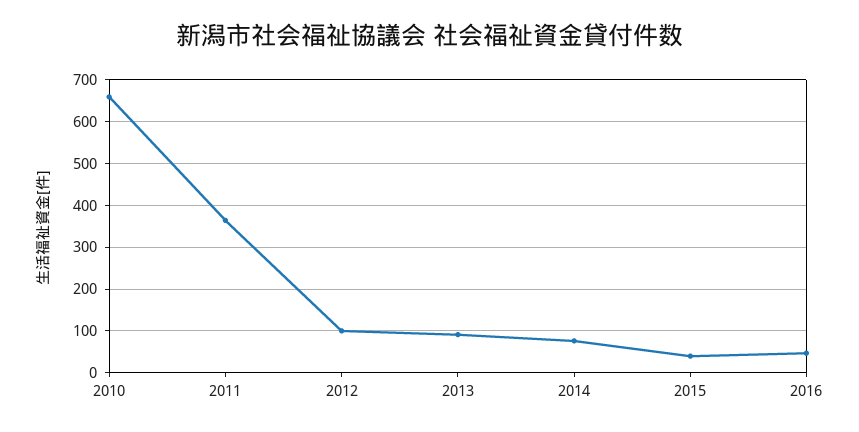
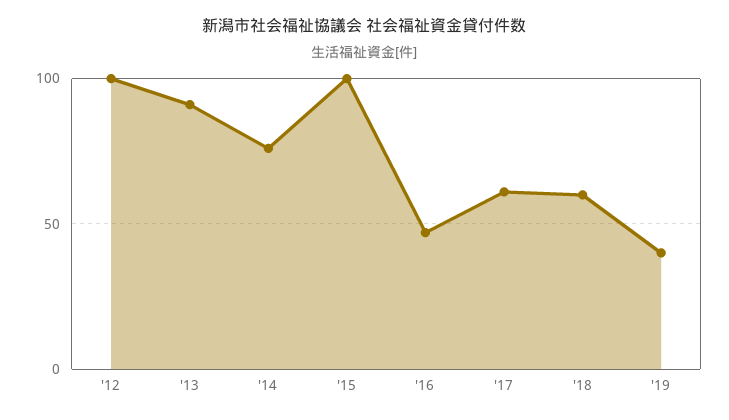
2010: 660 -> none
2011: 360 -> none
2015: 40 -> 100
'17: none -> 60
'18: none -> 60
'19: none -> 40

